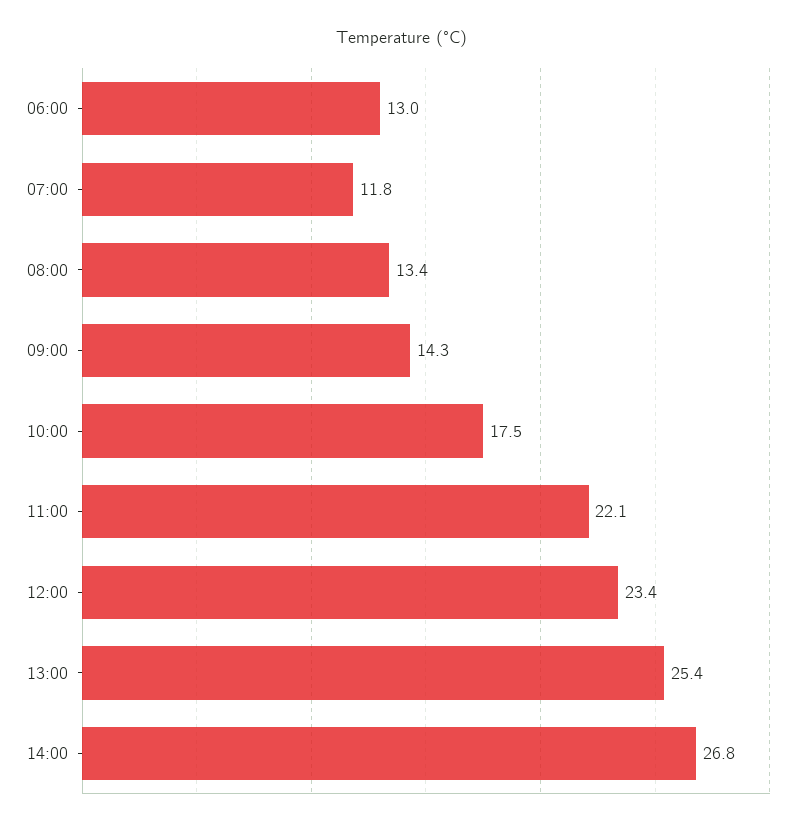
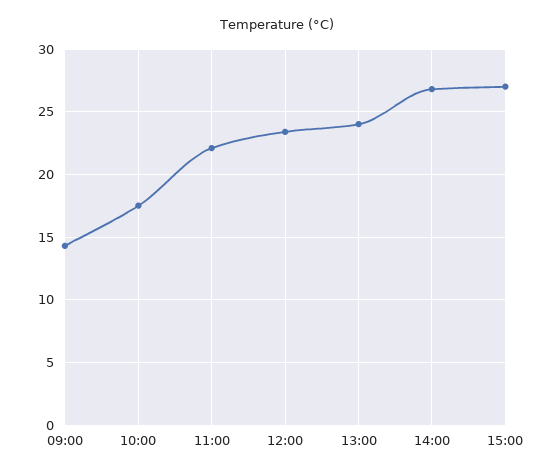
06:00: 13 -> none
07:00: 11.8 -> none
08:00: 13.4 -> none
13:00: 25.4 -> 24
15:00: none -> 27

